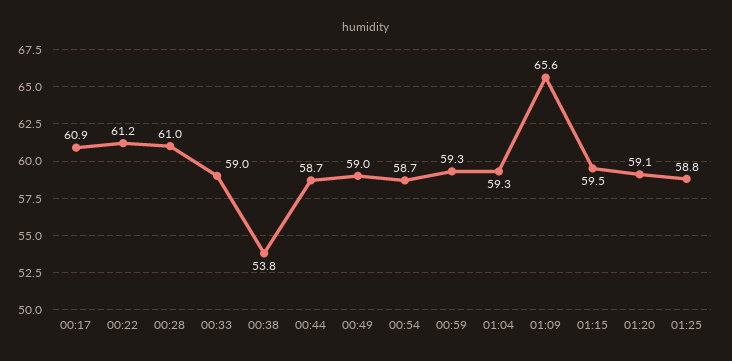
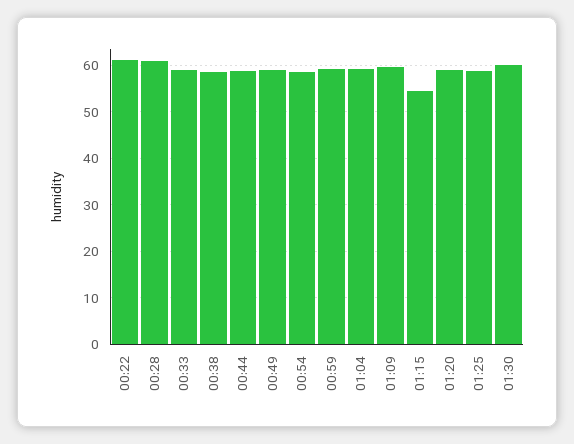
00:17: 60.9 -> none
00:38: 53.8 -> 58
01:09: 65.6 -> 60
01:15: 59.5 -> 54
01:30: none -> 60

